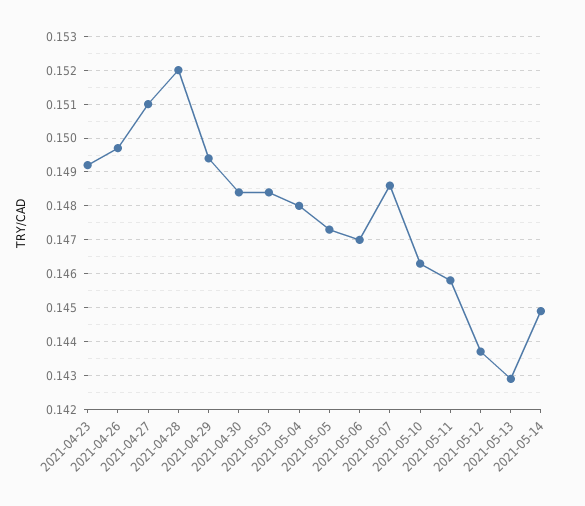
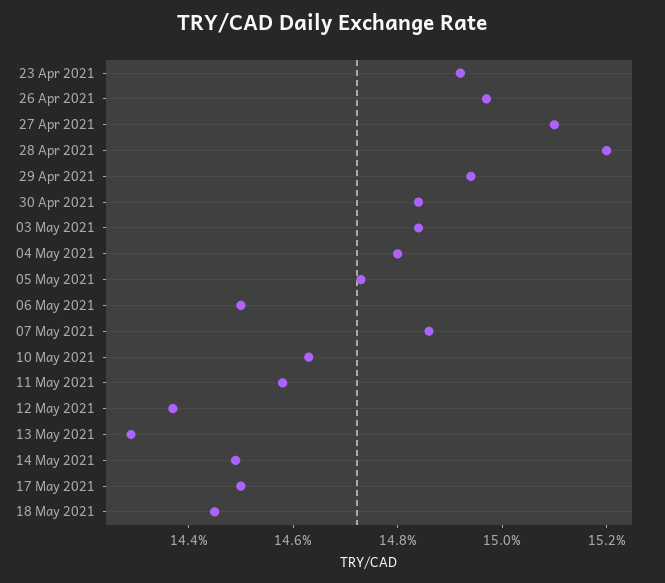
2021-05-06: 0.147 -> 0.145
17 May 2021: none -> 0.145
18 May 2021: none -> 0.1445

